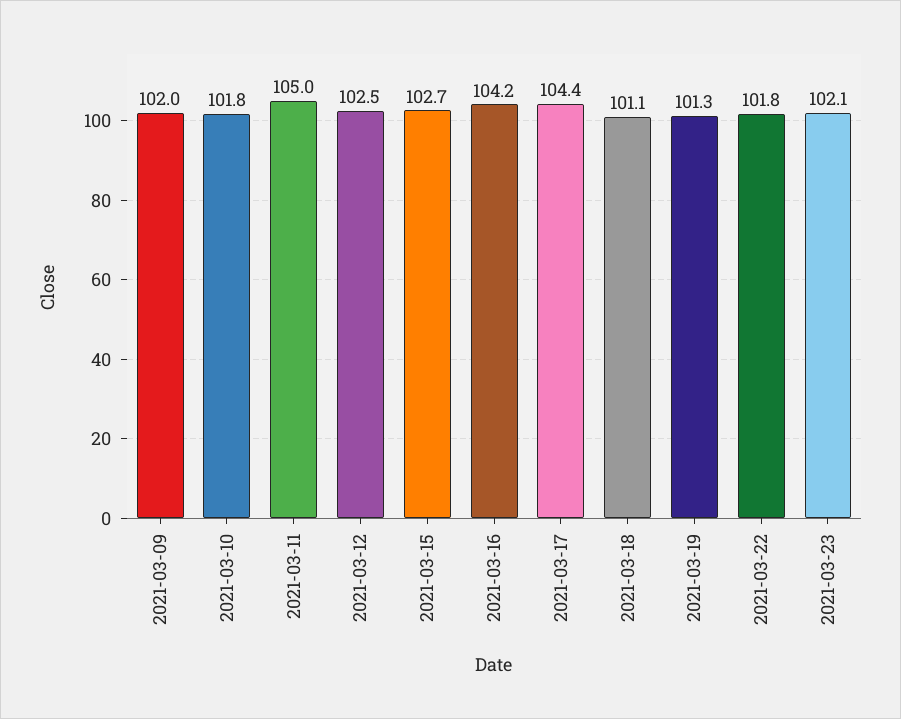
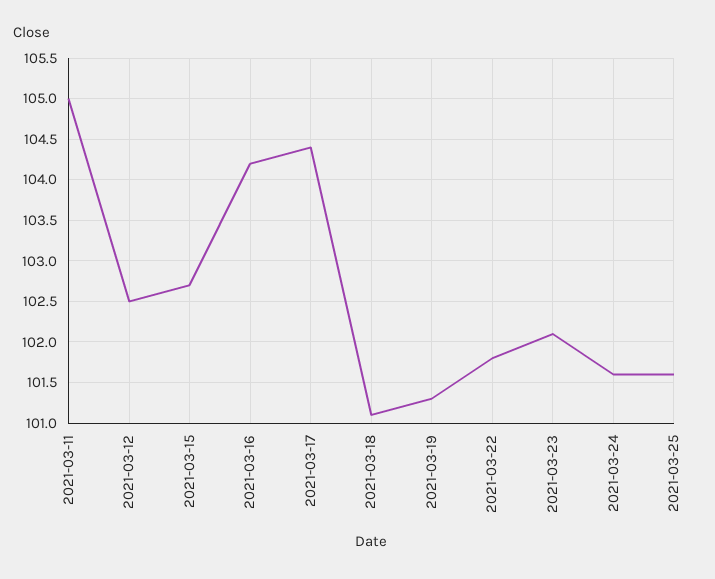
2021-03-09: 102 -> none
2021-03-10: 101.8 -> none
2021-03-24: none -> 101.6
2021-03-25: none -> 101.6

